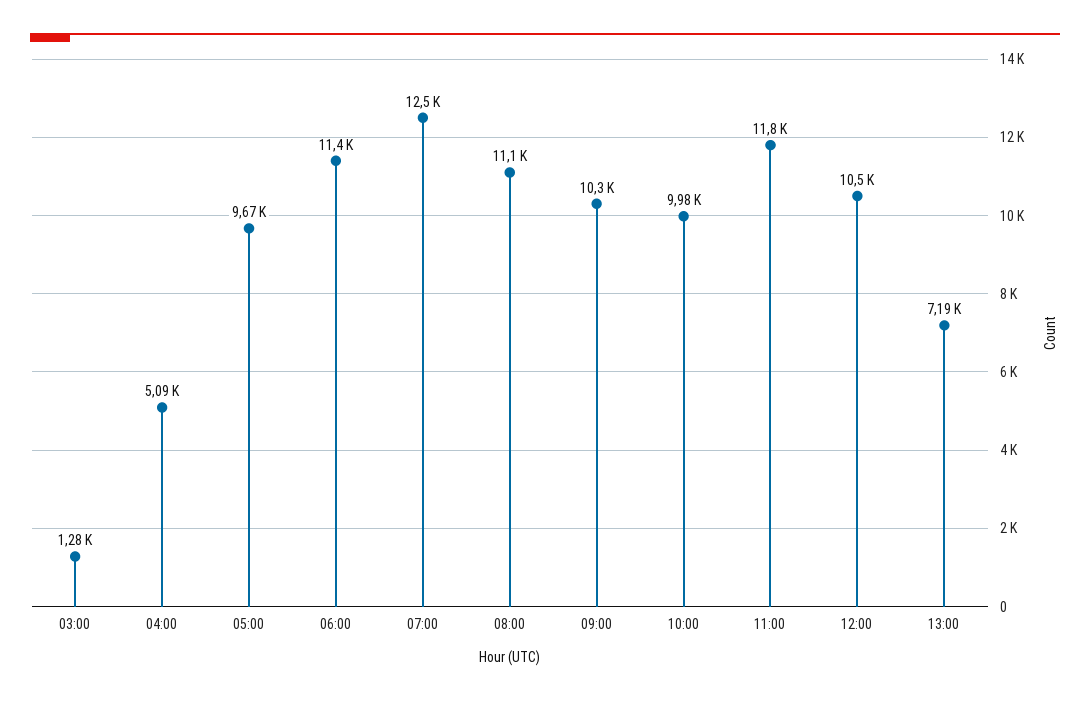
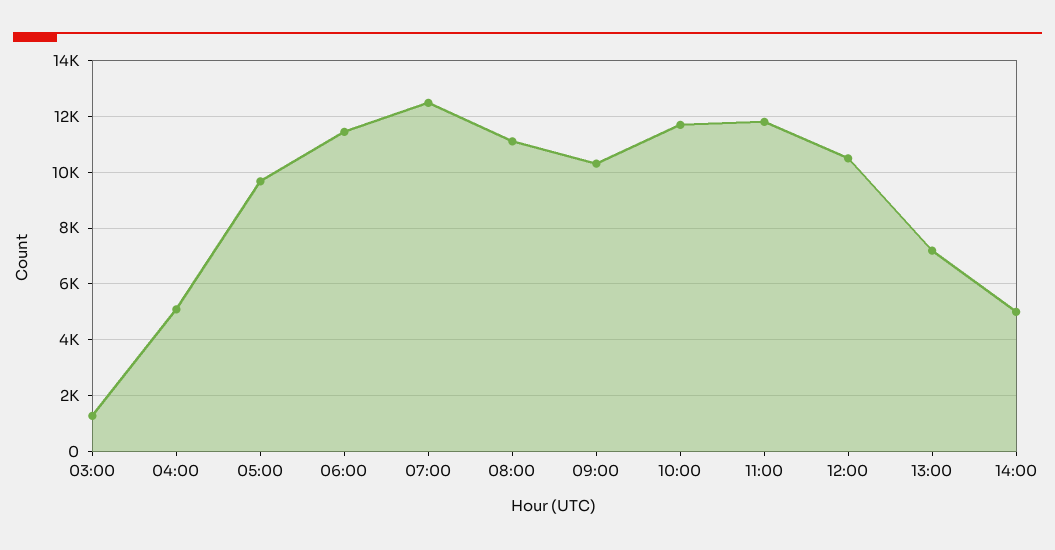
10:00: 9980 -> 11750
14:00: none -> 5000

